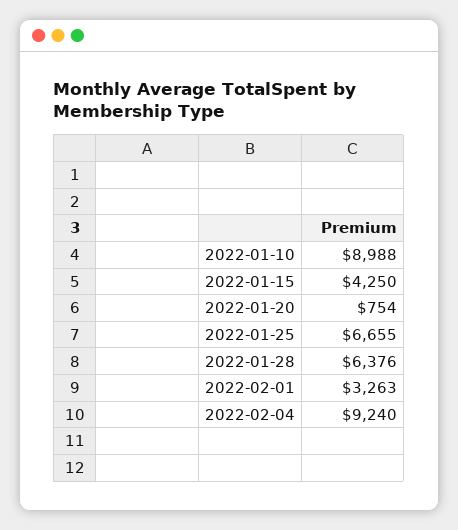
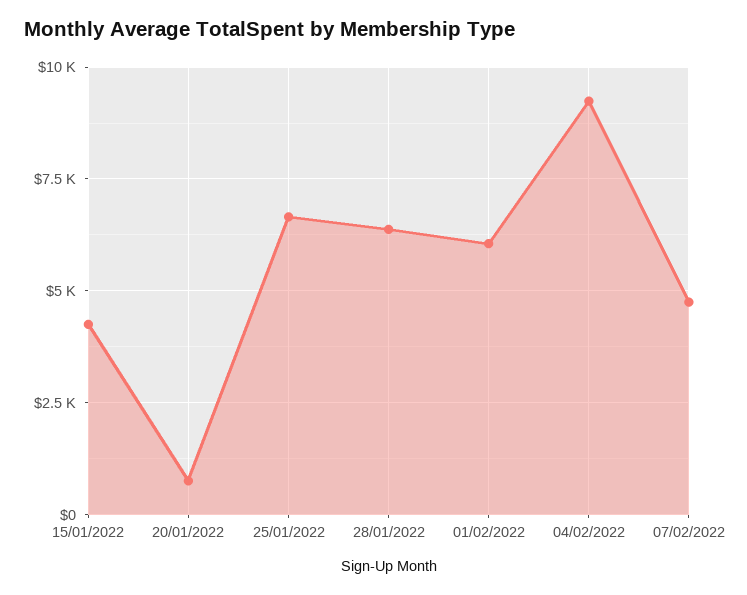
2022-01-10: 8988 -> none
2022-02-01: 3263 -> 6000
07/02/2022: none -> 4750

